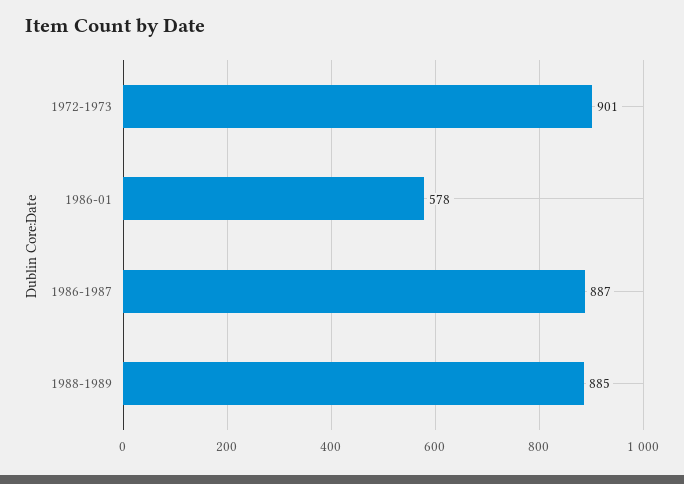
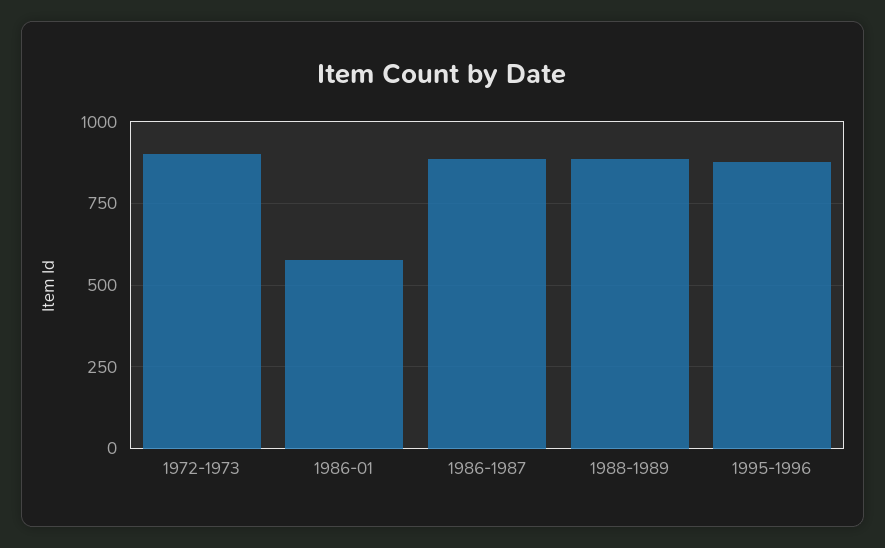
1995-1996: none -> 875

